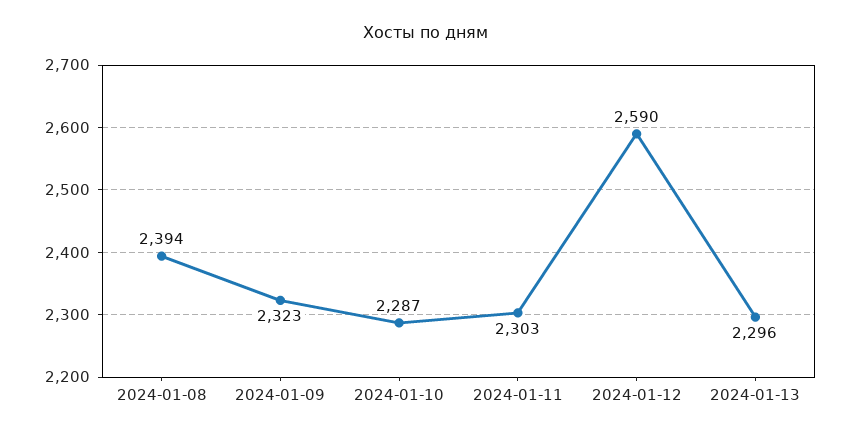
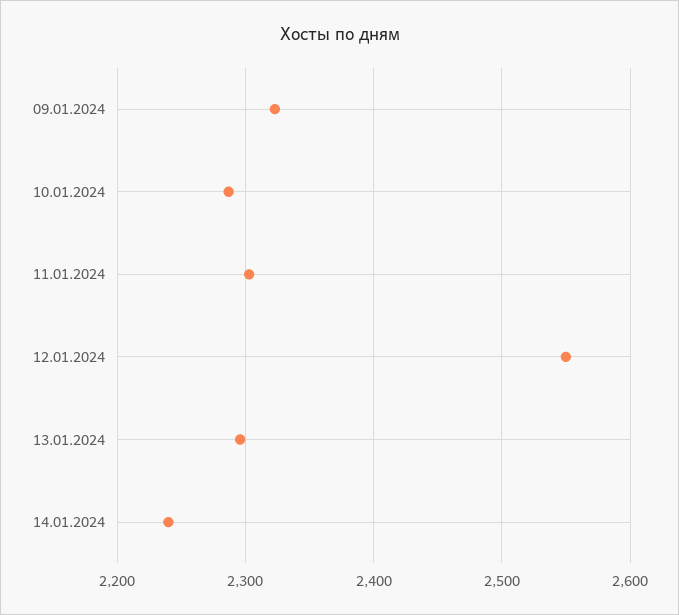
2024-01-08: 2394 -> none
2024-01-12: 2590 -> 2550
14.01.2024: none -> 2240

